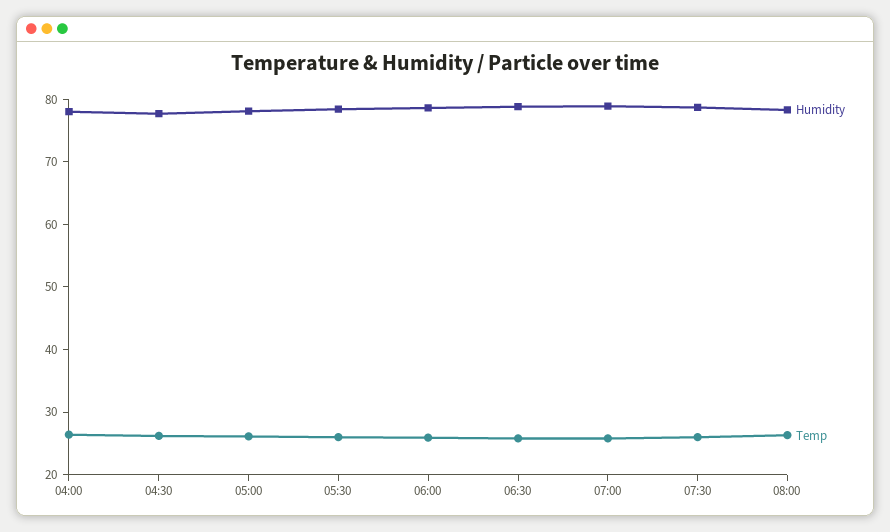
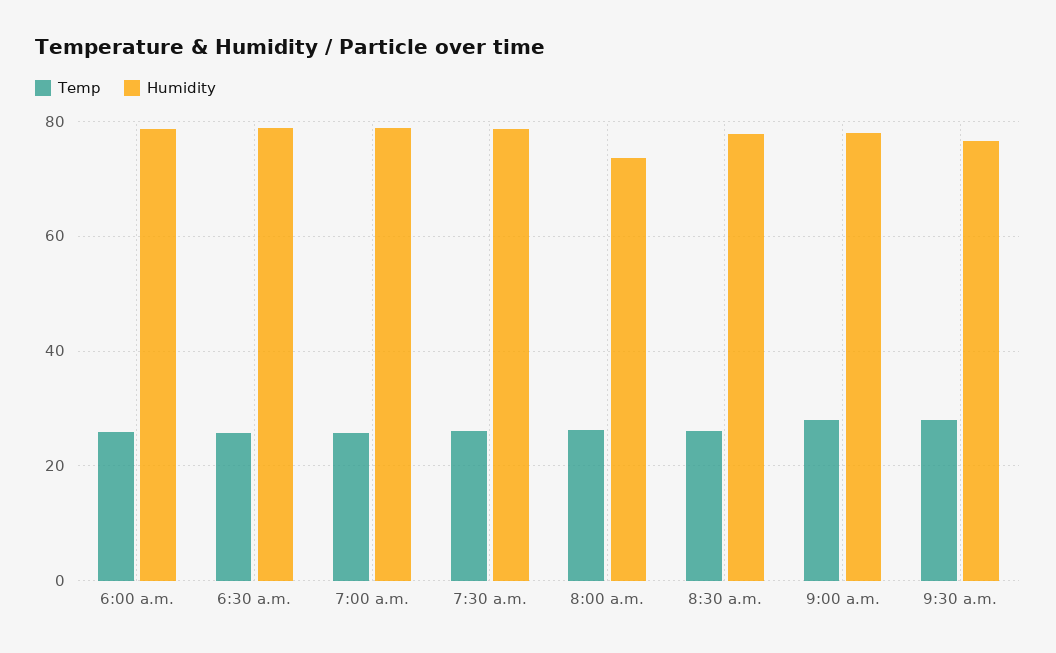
Humidity, 04:00: 78 -> none
Temp, 04:00: 26 -> none
Humidity, 04:30: 78 -> none
Temp, 04:30: 26 -> none
Humidity, 05:00: 78 -> none
Temp, 05:00: 26 -> none
Humidity, 05:30: 78 -> none
Temp, 05:30: 26 -> none
Humidity, 08:00: 78 -> 74
Temp, 8:30 a.m.: none -> 26
Humidity, 8:30 a.m.: none -> 78
Temp, 9:00 a.m.: none -> 28
Humidity, 9:00 a.m.: none -> 78
Temp, 9:30 a.m.: none -> 28
Humidity, 9:30 a.m.: none -> 76

